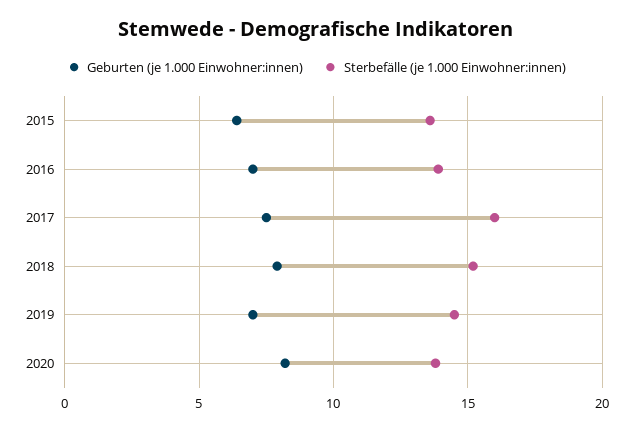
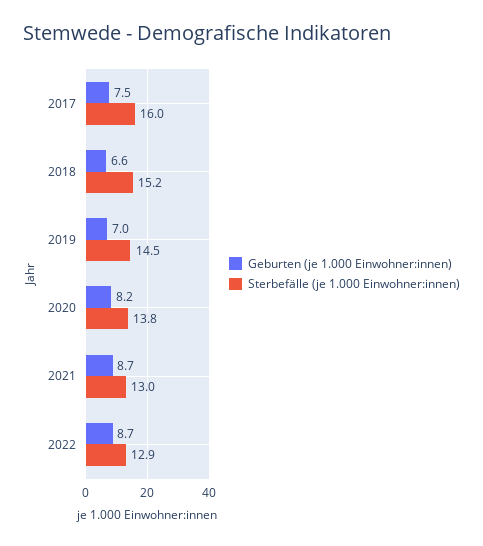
Geburten (je 1.000 Einwohner:innen), 2015: 6.5 -> none
Sterbefälle (je 1.000 Einwohner:innen), 2015: 13.5 -> none
Geburten (je 1.000 Einwohner:innen), 2016: 7 -> none
Sterbefälle (je 1.000 Einwohner:innen), 2016: 14 -> none
Geburten (je 1.000 Einwohner:innen), 2018: 8 -> 6.6
Geburten (je 1.000 Einwohner:innen), 2021: none -> 8.7
Sterbefälle (je 1.000 Einwohner:innen), 2021: none -> 13
Geburten (je 1.000 Einwohner:innen), 2022: none -> 8.7
Sterbefälle (je 1.000 Einwohner:innen), 2022: none -> 12.9

